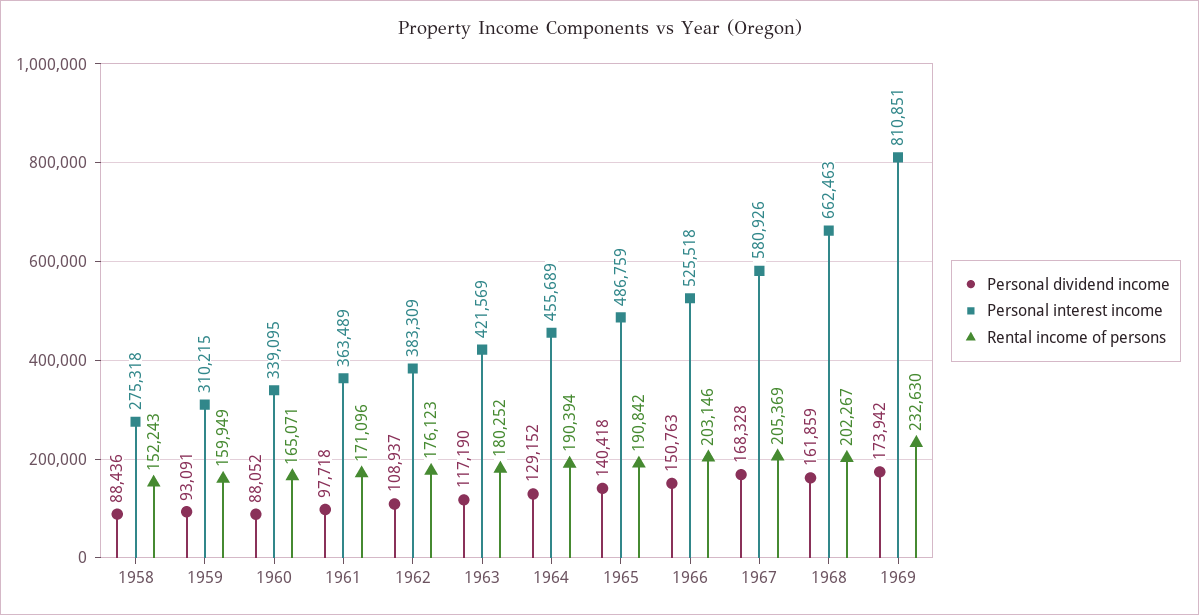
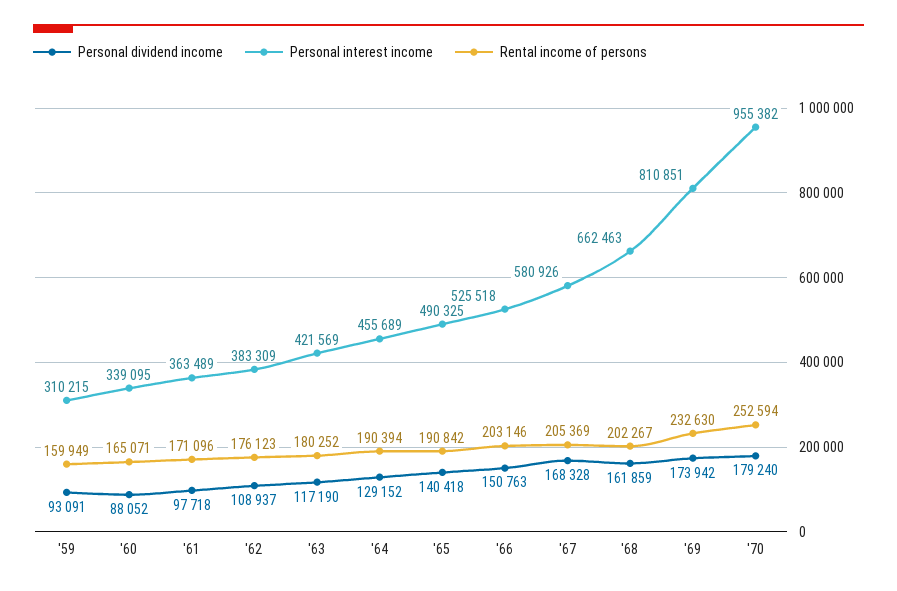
Personal dividend income, 1958: 88436 -> none
Personal interest income, 1958: 275318 -> none
Rental income of persons, 1958: 152243 -> none
Personal interest income, 1965: 486759 -> 490325
Personal dividend income, '70: none -> 179240
Personal interest income, '70: none -> 955382
Rental income of persons, '70: none -> 252594

